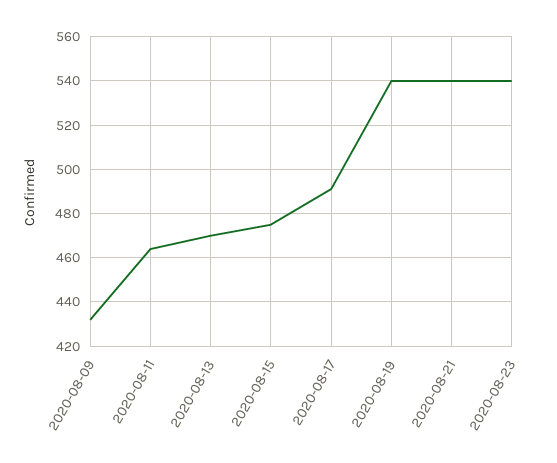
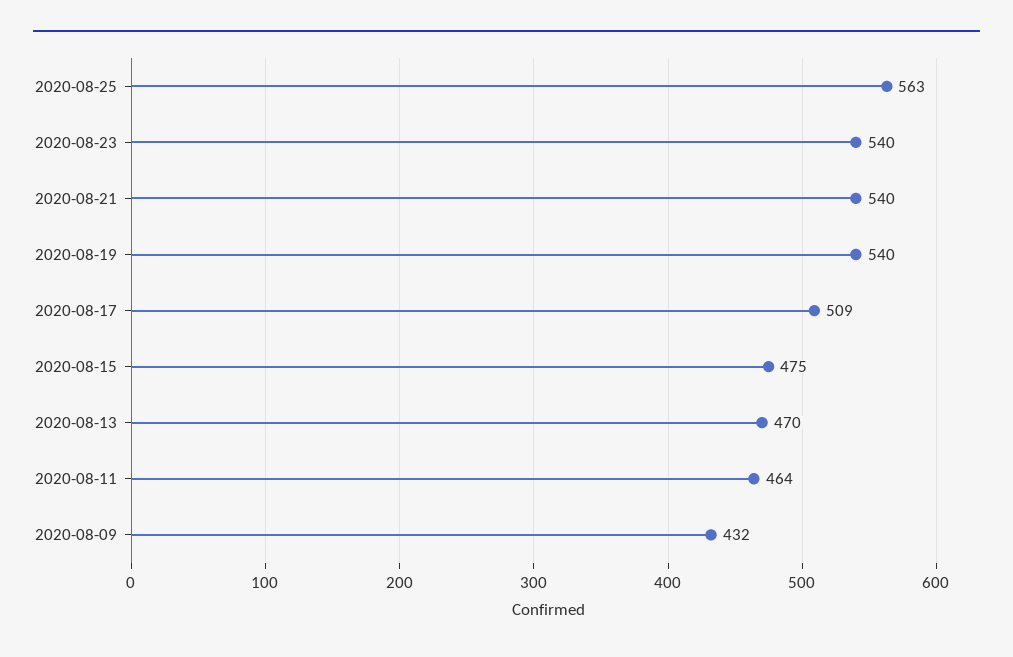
2020-08-17: 490 -> 509
2020-08-25: none -> 563

